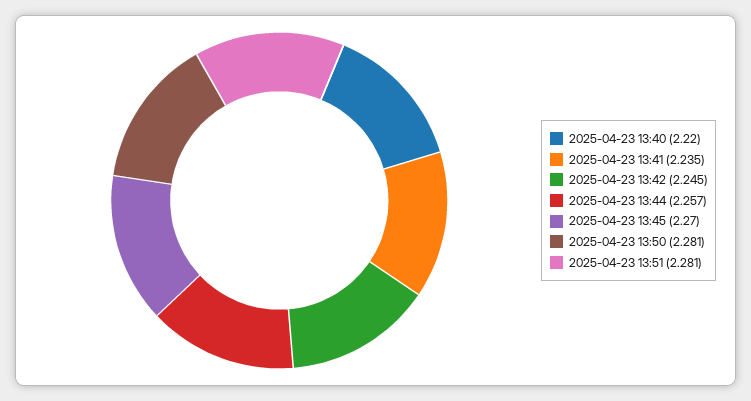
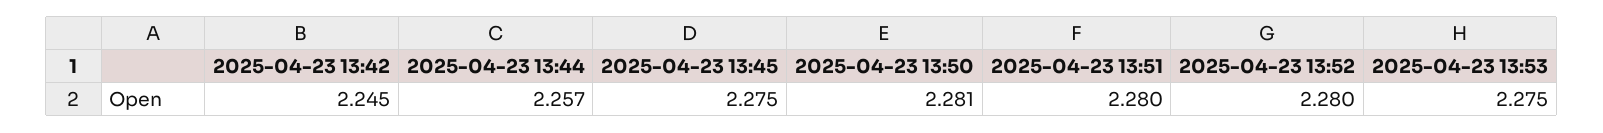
2025-04-23 13:40: 2.22 -> none
2025-04-23 13:41: 2.235 -> none
2025-04-23 13:45: 2.27 -> 2.275
2025-04-23 13:51: 2.281 -> 2.28
2025-04-23 13:52: none -> 2.28
2025-04-23 13:53: none -> 2.275

